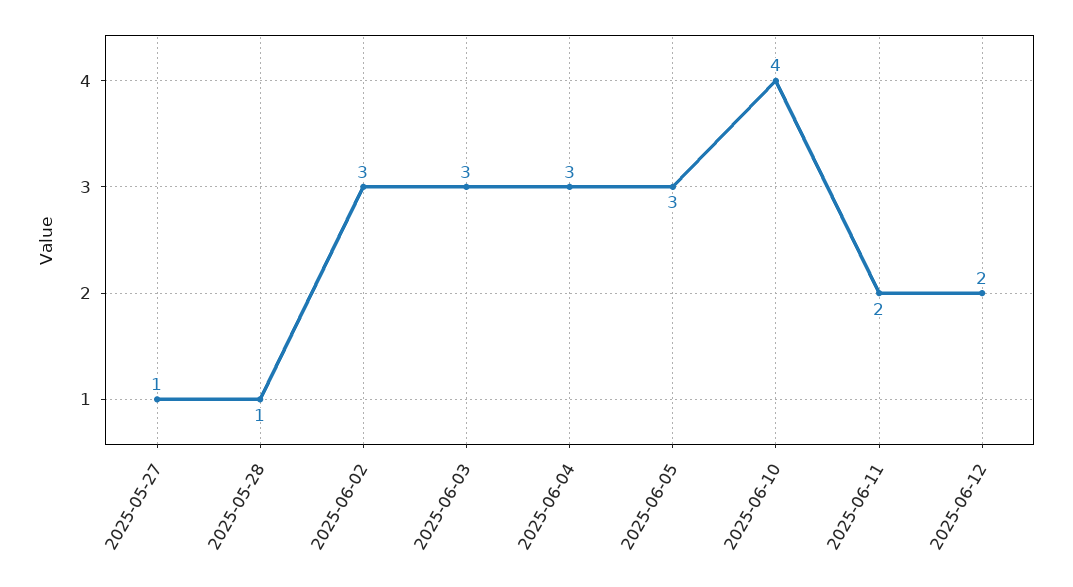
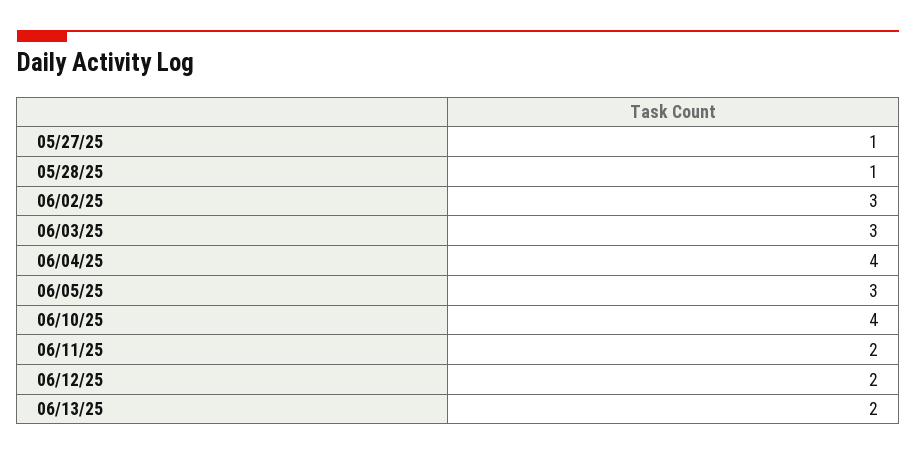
2025-06-04: 3 -> 4
06/13/25: none -> 2

